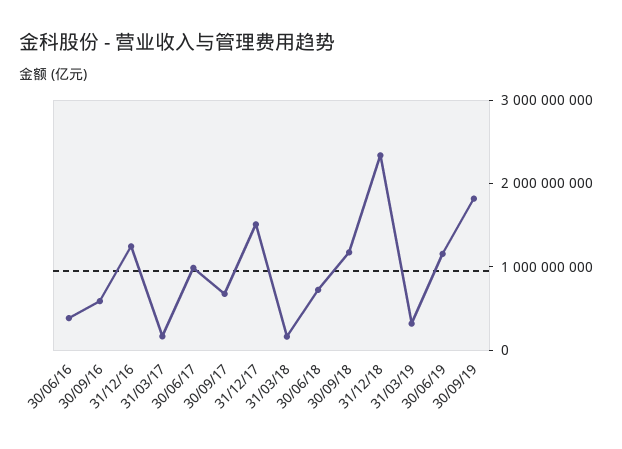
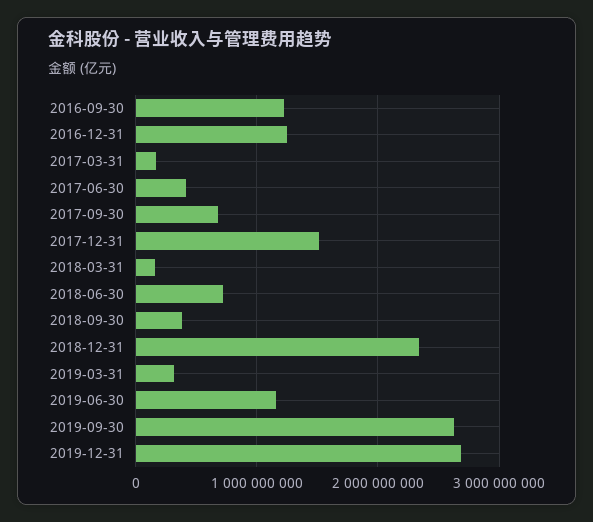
30/06/16: 400000000 -> none
30/09/16: 600000000 -> 1200000000
30/06/17: 1000000000 -> 400000000
30/09/18: 1200000000 -> 400000000
30/09/19: 1800000000 -> 2600000000
2019-12-31: none -> 2700000000

